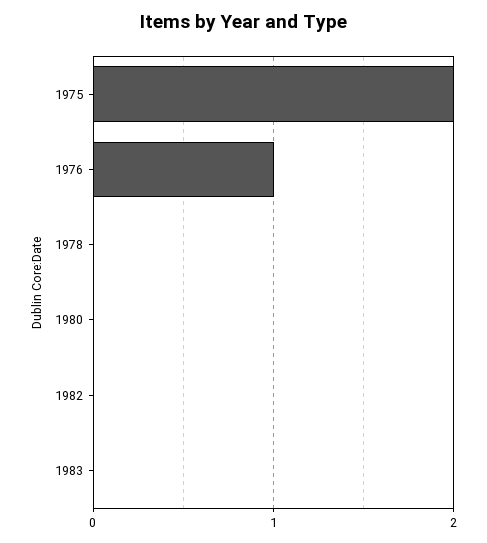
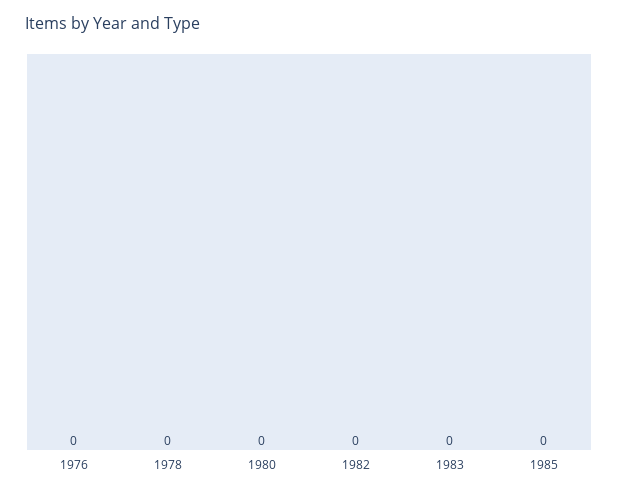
1975: 2 -> none
1976: 1 -> 0
1985: none -> 0

